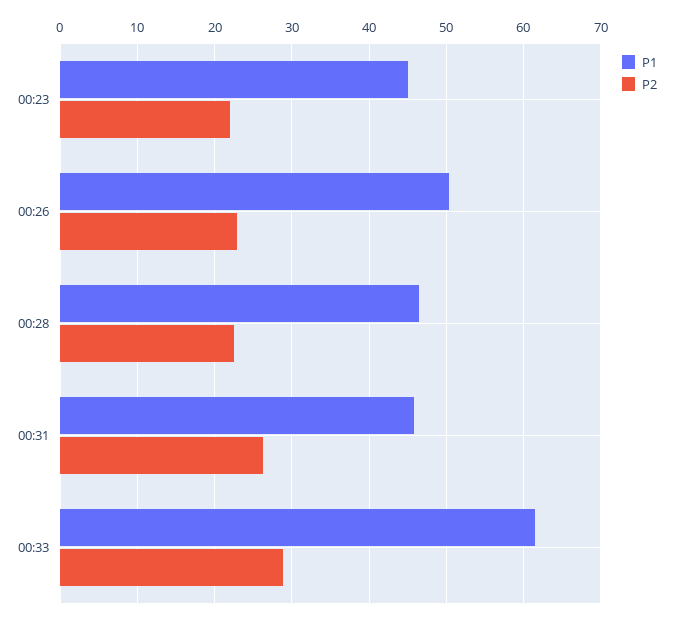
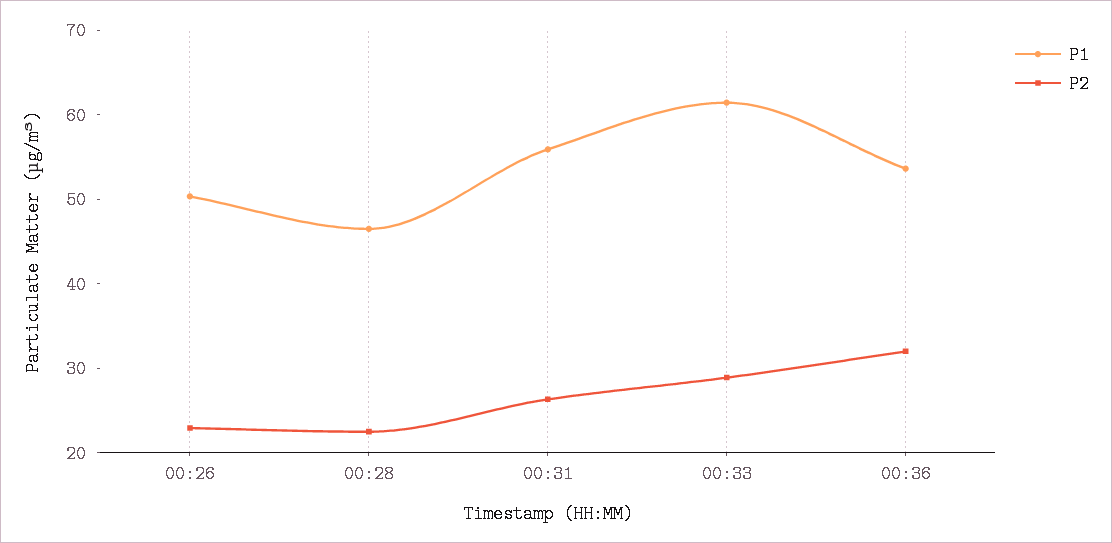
P1, 00:23: 45 -> none
P2, 00:23: 22 -> none
P1, 00:31: 46 -> 56
P1, 00:36: none -> 54
P2, 00:36: none -> 32

